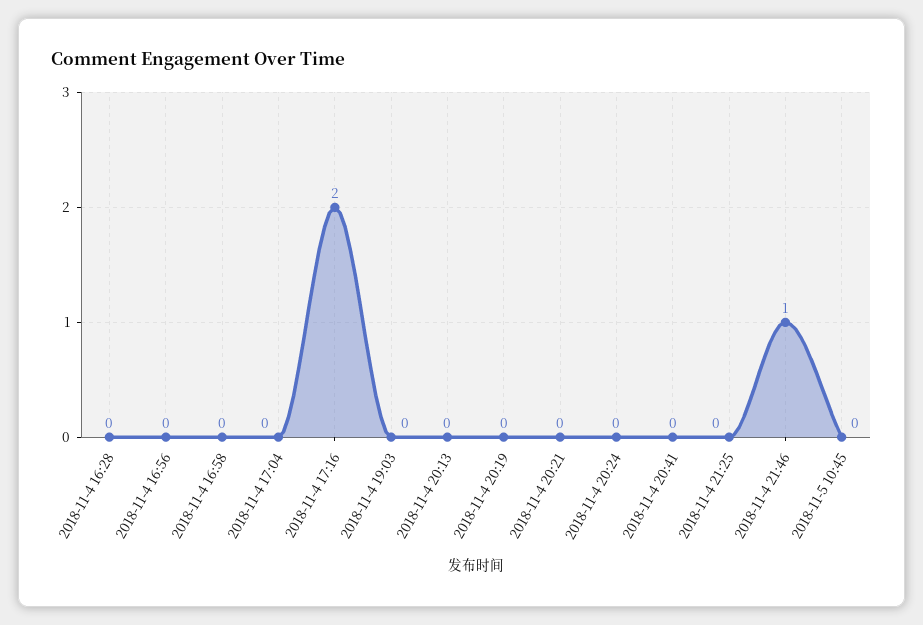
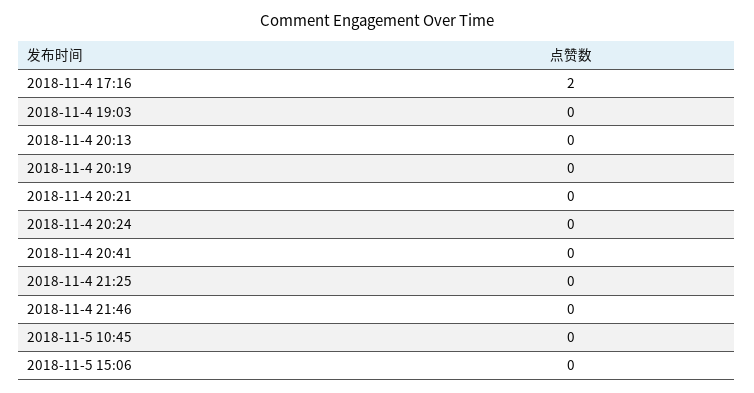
2018-11-4 16:28: 0 -> none
2018-11-4 16:56: 0 -> none
2018-11-4 16:58: 0 -> none
2018-11-4 17:04: 0 -> none
2018-11-4 21:46: 1 -> 0
2018-11-5 15:06: none -> 0

